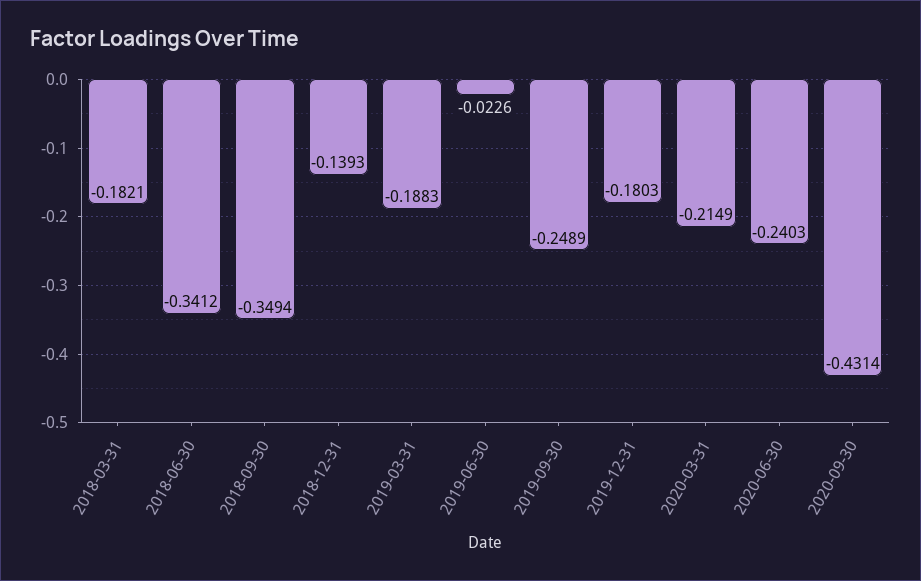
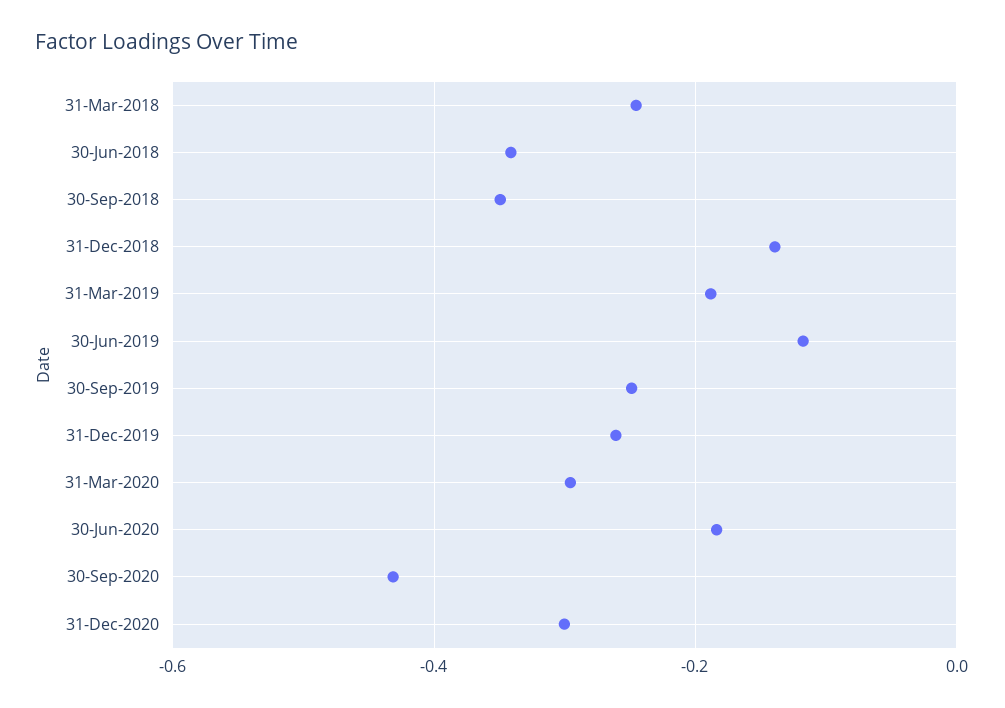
2018-03-31: -0.1821 -> -0.24
2019-06-30: -0.0226 -> -0.12
2019-12-31: -0.1803 -> -0.26
2020-03-31: -0.2149 -> -0.3
2020-06-30: -0.2403 -> -0.18
31-Dec-2020: none -> -0.3

